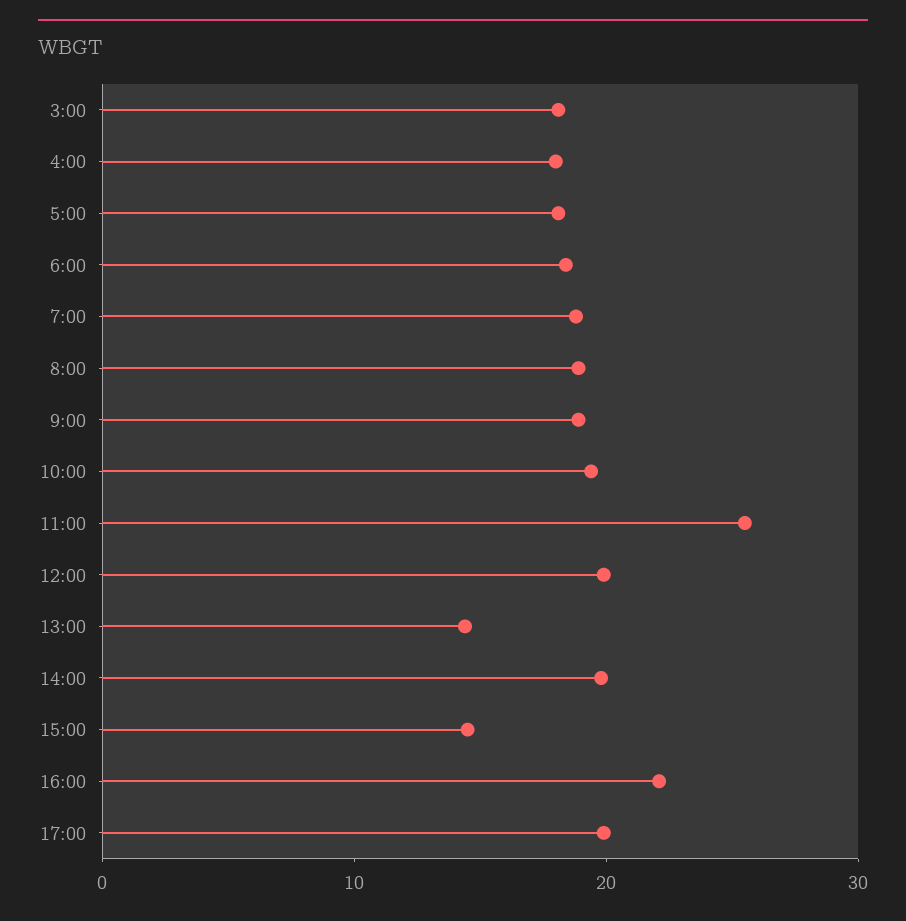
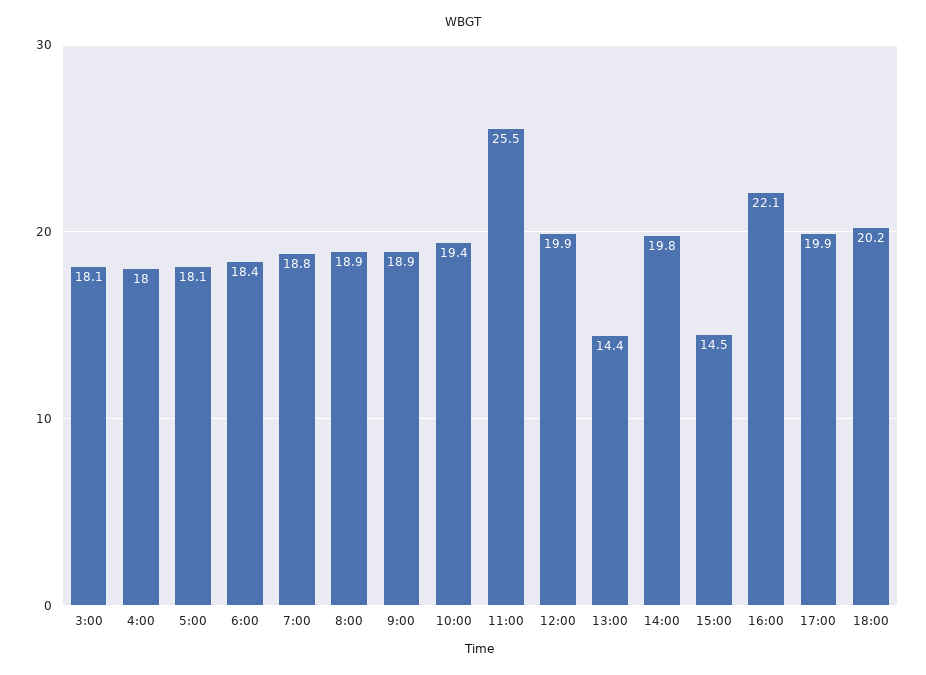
18:00: none -> 20.2

